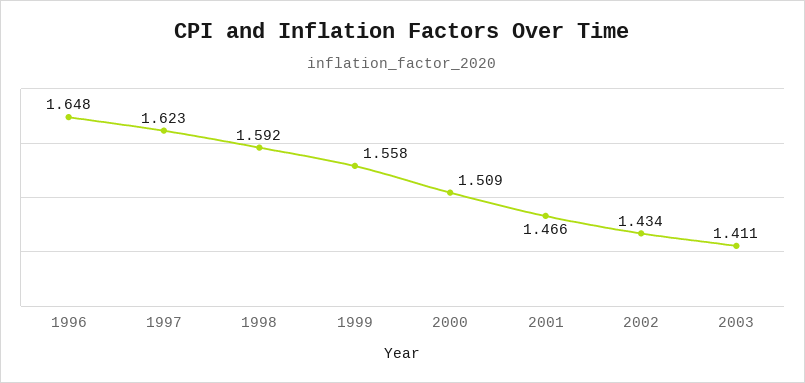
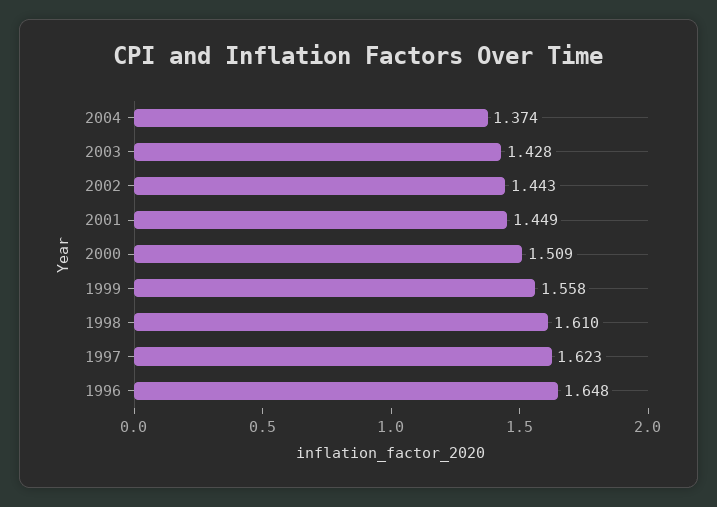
1998: 1.592 -> 1.61
2001: 1.466 -> 1.449
2002: 1.434 -> 1.443
2003: 1.411 -> 1.428
2004: none -> 1.374

